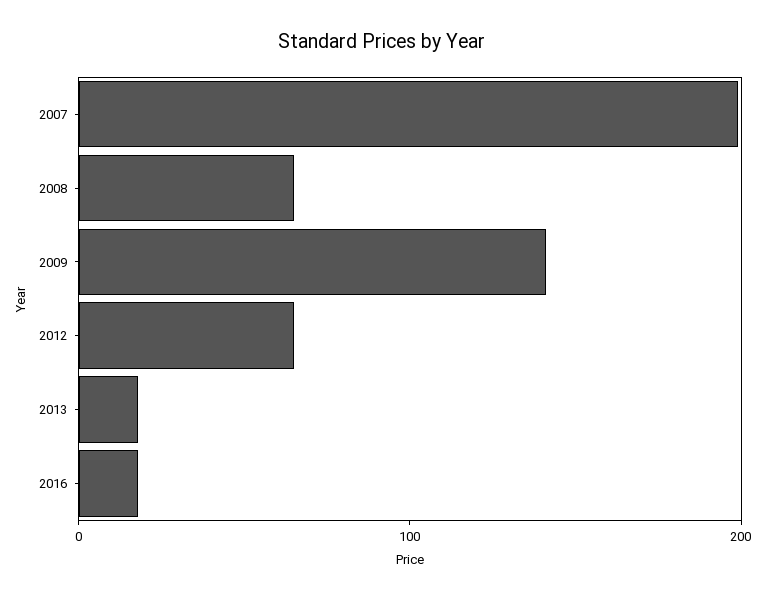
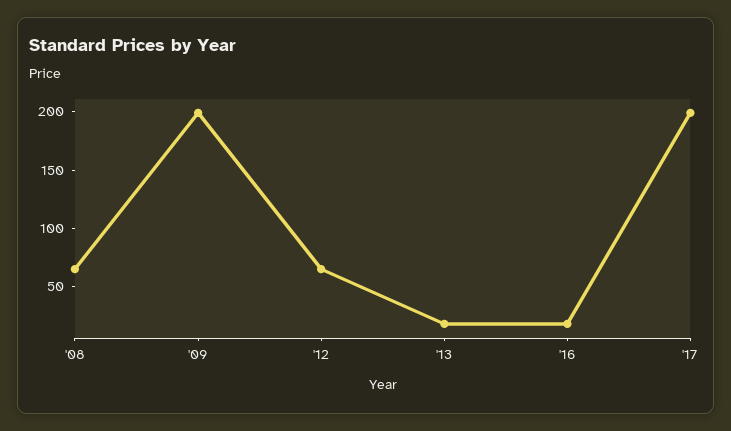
2007: 200 -> none
2009: 140 -> 200
'17: none -> 200

